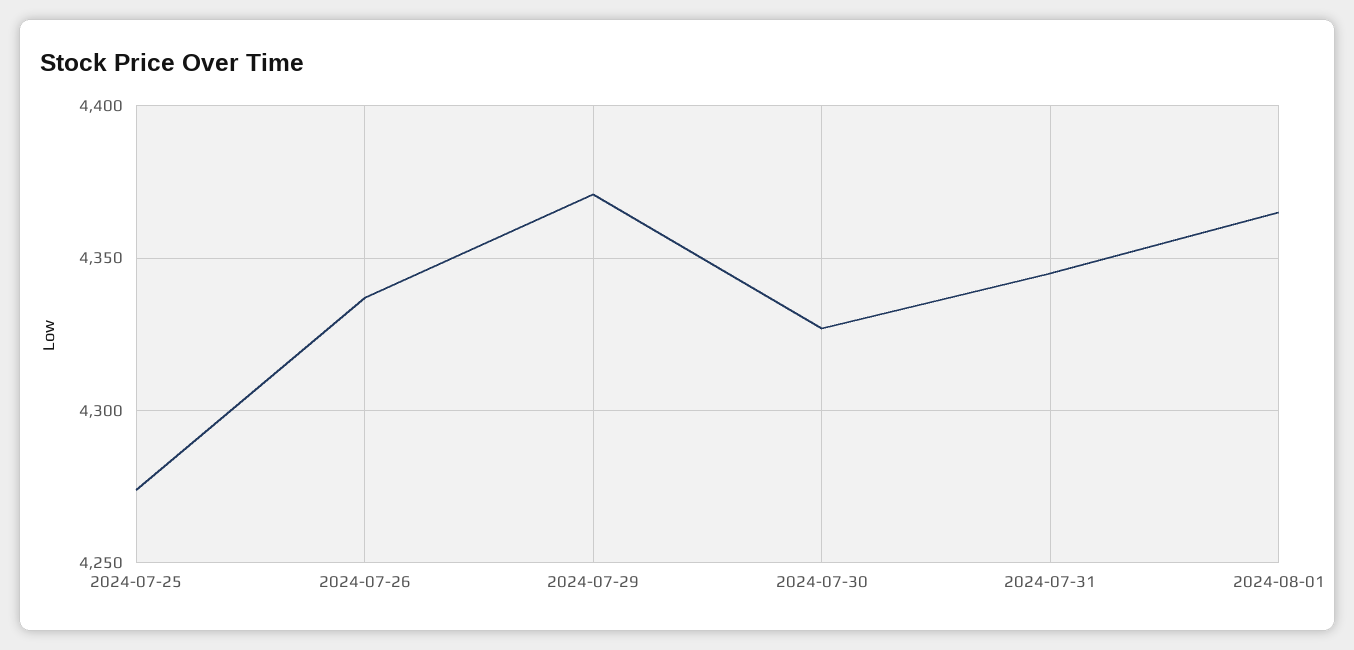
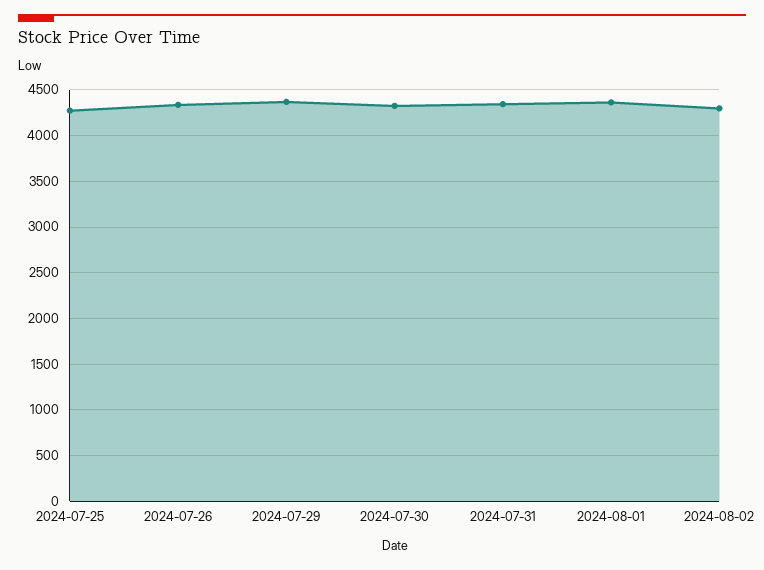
2024-08-02: none -> 4300

